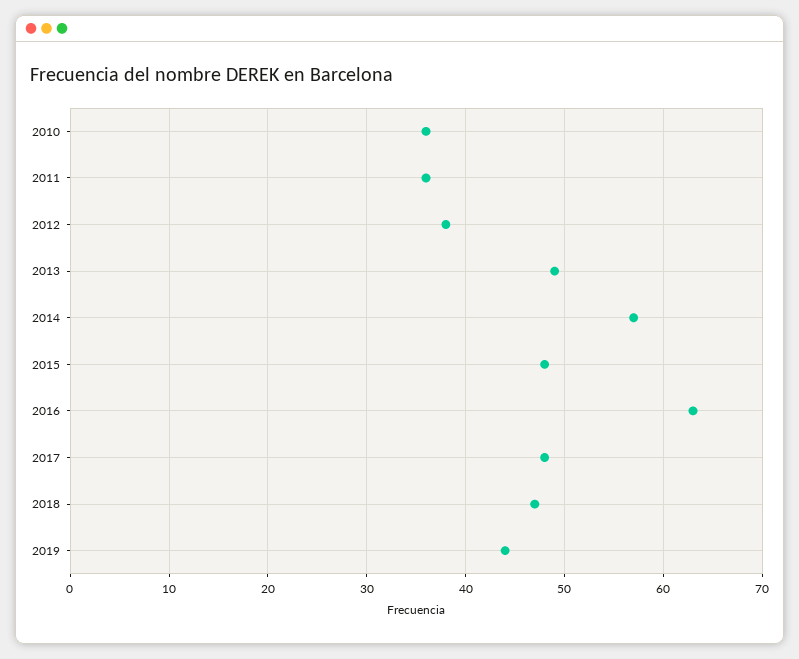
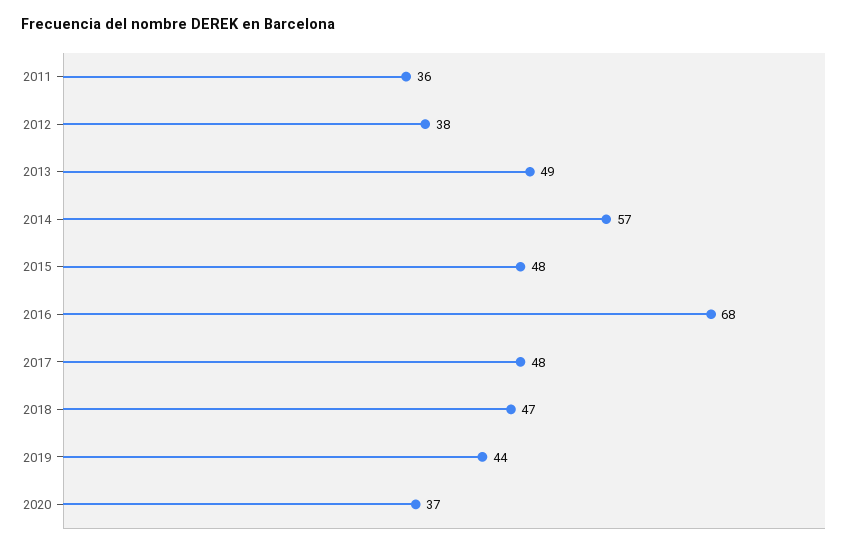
2010: 36 -> none
2016: 63 -> 68
2020: none -> 37

